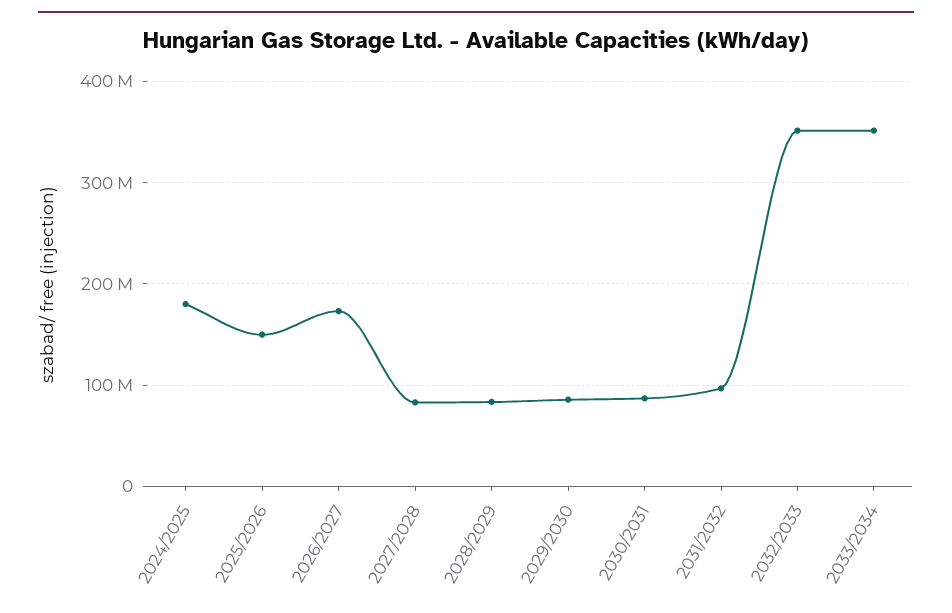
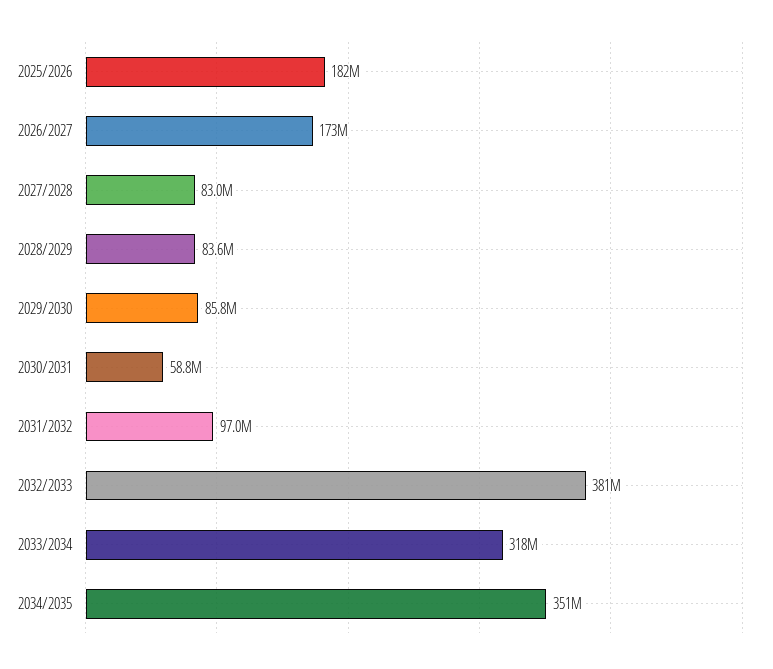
2024/2025: 180000000 -> none
2025/2026: 150000000 -> 182000000
2030/2031: 90000000 -> 58800000
2032/2033: 350000000 -> 381000000
2033/2034: 350000000 -> 318000000
2034/2035: none -> 351000000

